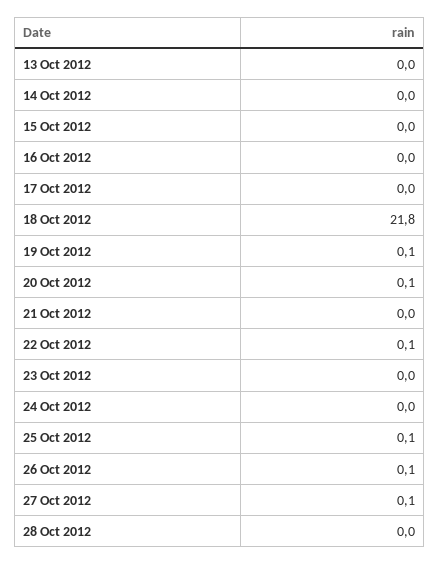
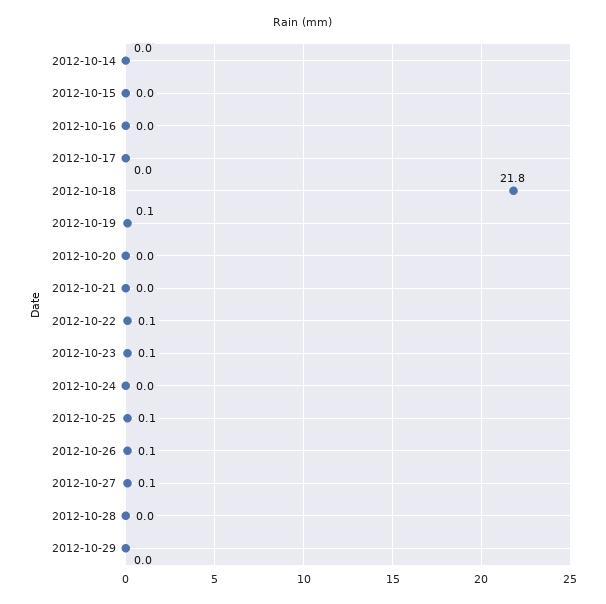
13 Oct 2012: 0 -> none
20 Oct 2012: 0.1 -> 0
23 Oct 2012: 0 -> 0.1
2012-10-29: none -> 0

